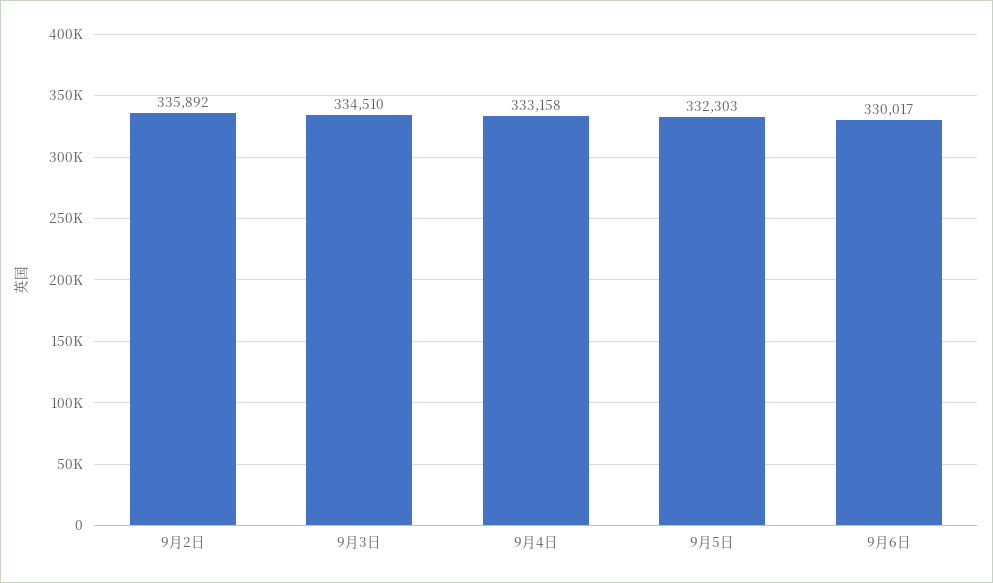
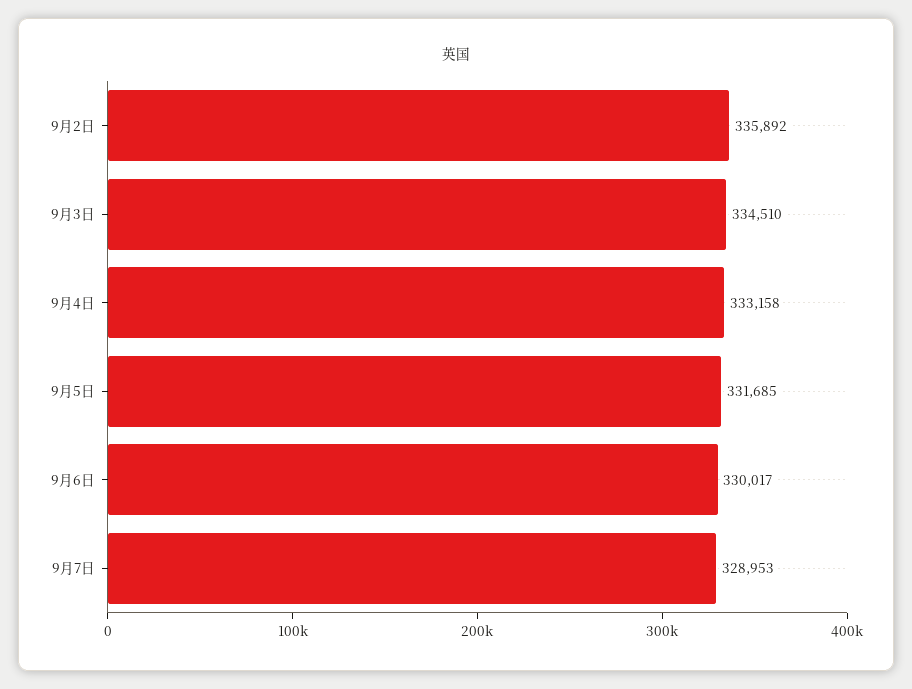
9月5日: 332303 -> 331685
9月7日: none -> 328953

